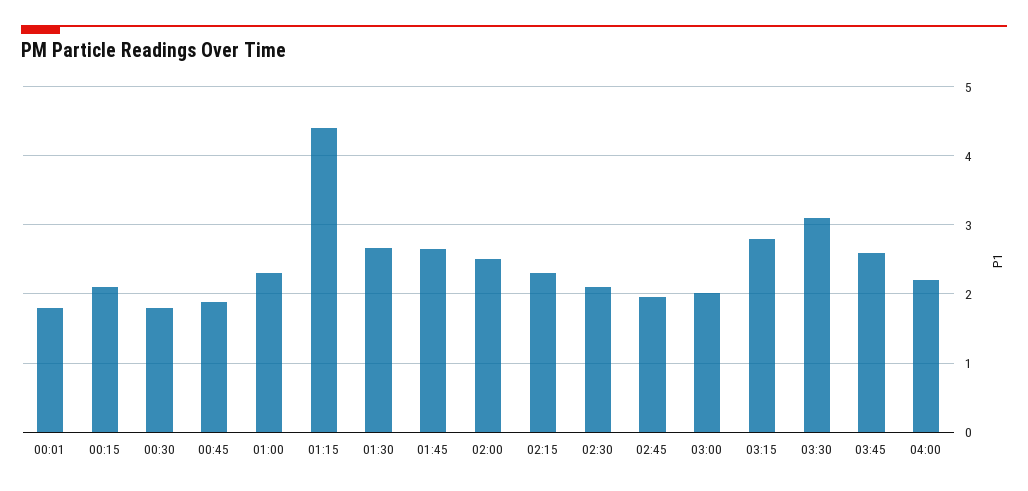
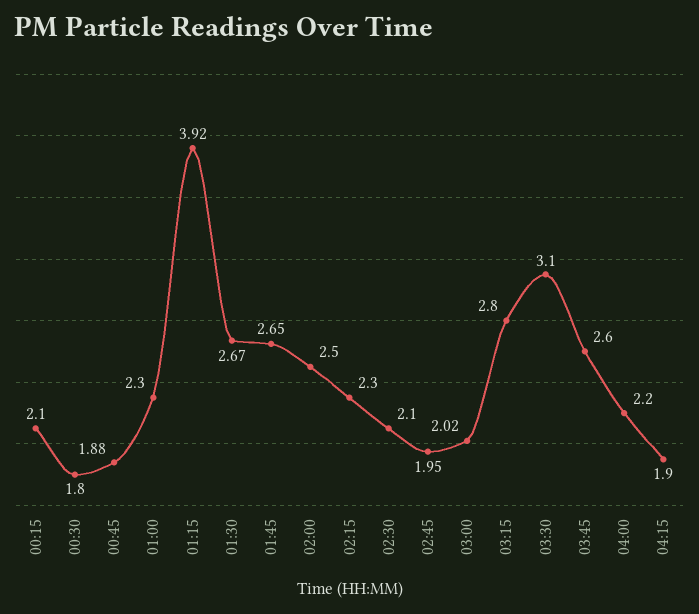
00:01: 1.8 -> none
01:15: 4.4 -> 3.92
04:15: none -> 1.9

